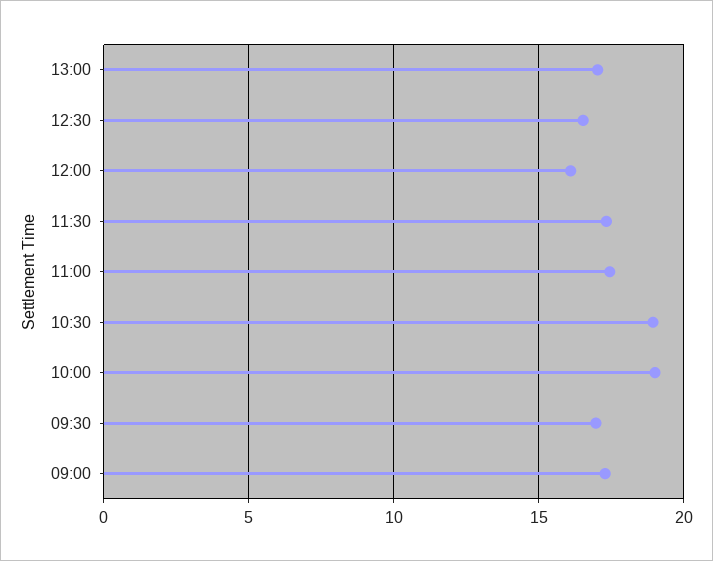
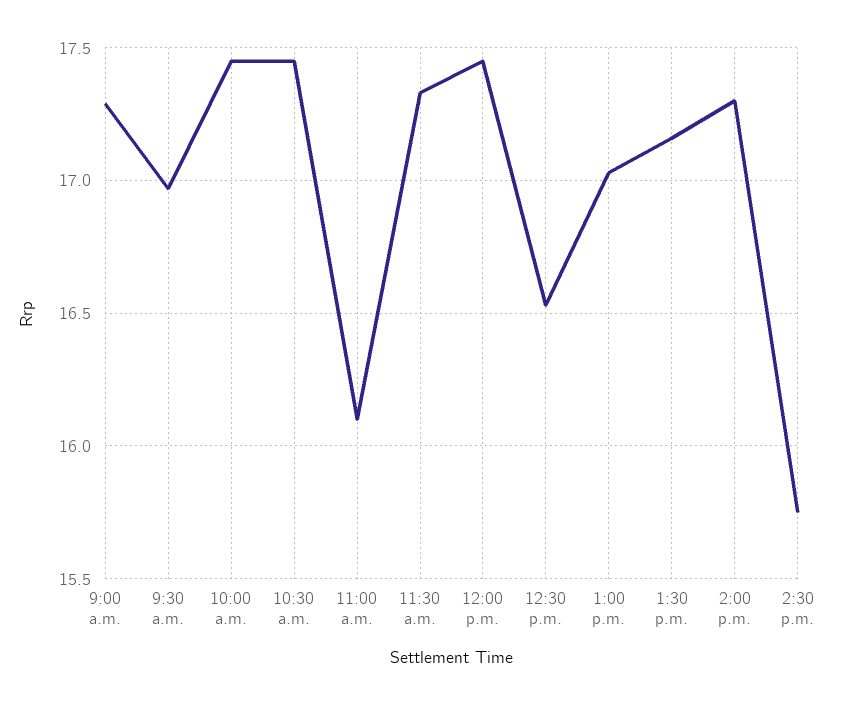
12:00: 16 -> 17.45
11:00: 17.5 -> 16.1
10:30: 19 -> 17.45
10:00: 19 -> 17.45
1:30 p.m.: none -> 17.15
2:00 p.m.: none -> 17.3
2:30 p.m.: none -> 15.75

